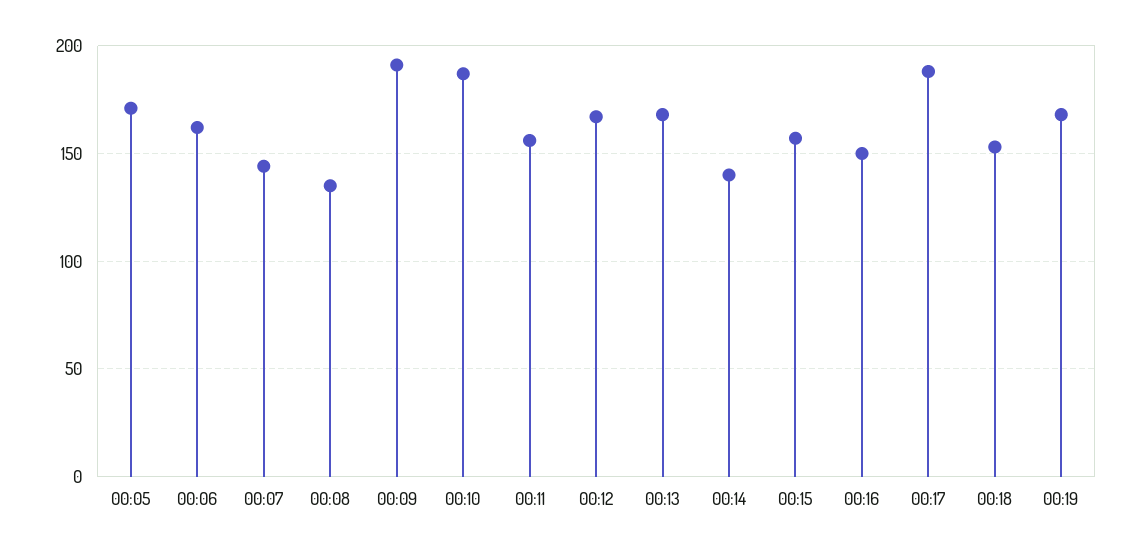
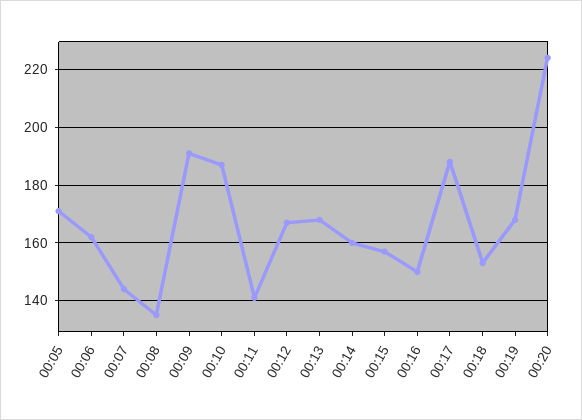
00:11: 155 -> 140
00:14: 140 -> 160
00:20: none -> 225

